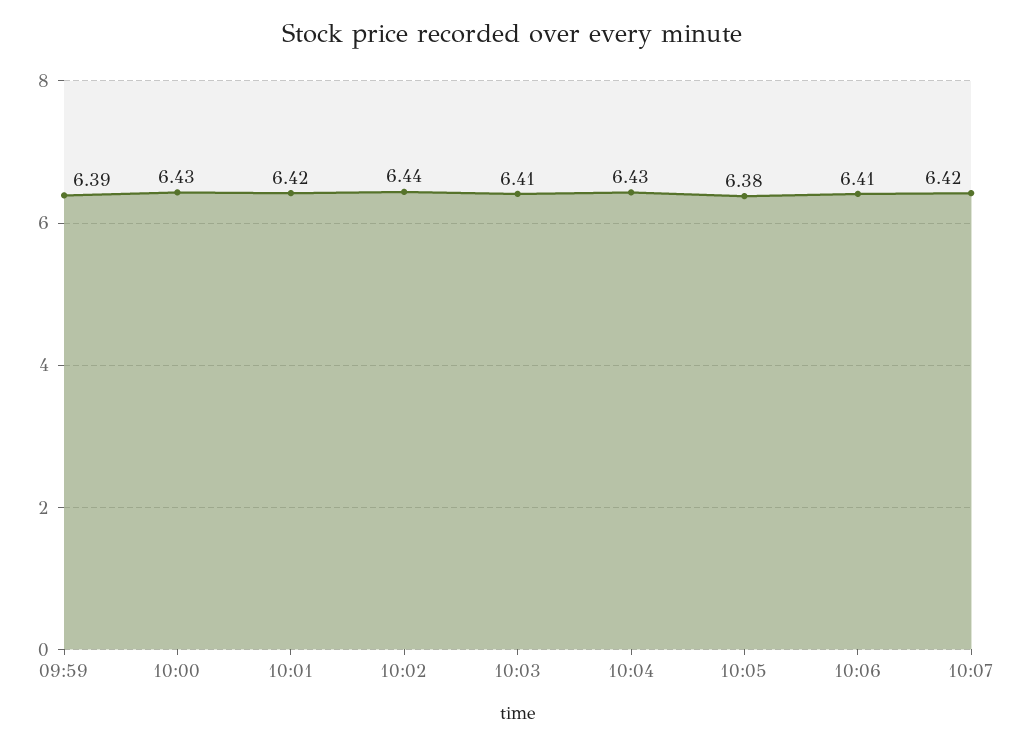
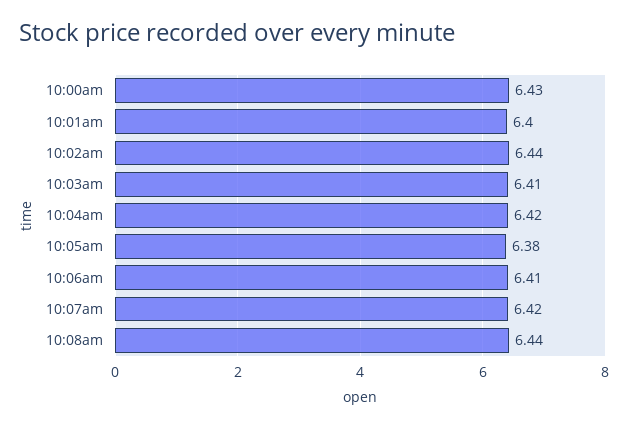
09:59: 6.39 -> none
10:01: 6.42 -> 6.4
10:04: 6.43 -> 6.42
10:08am: none -> 6.44

